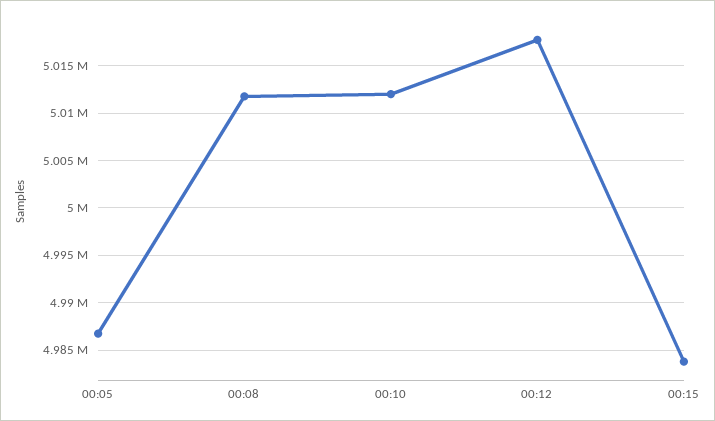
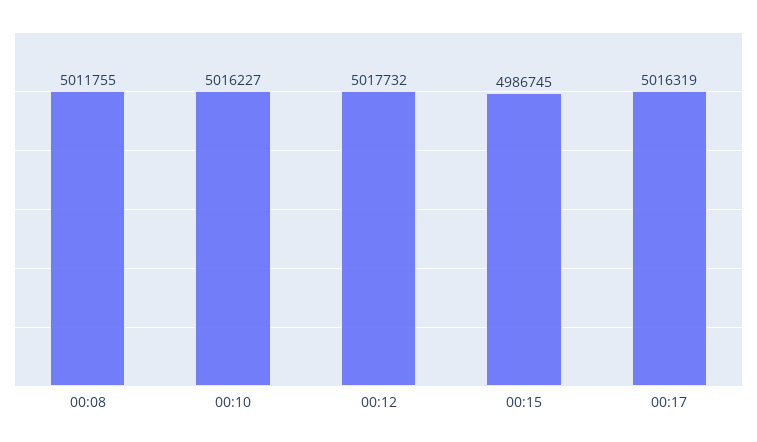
00:05: 4987000 -> none
00:10: 5012000 -> 5016227
00:15: 4984000 -> 4986745
00:17: none -> 5016319

